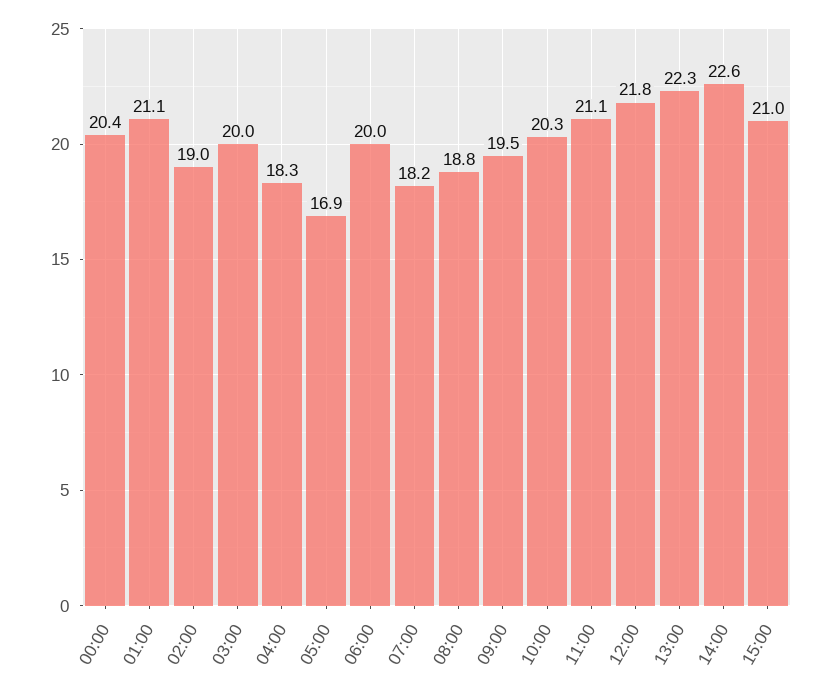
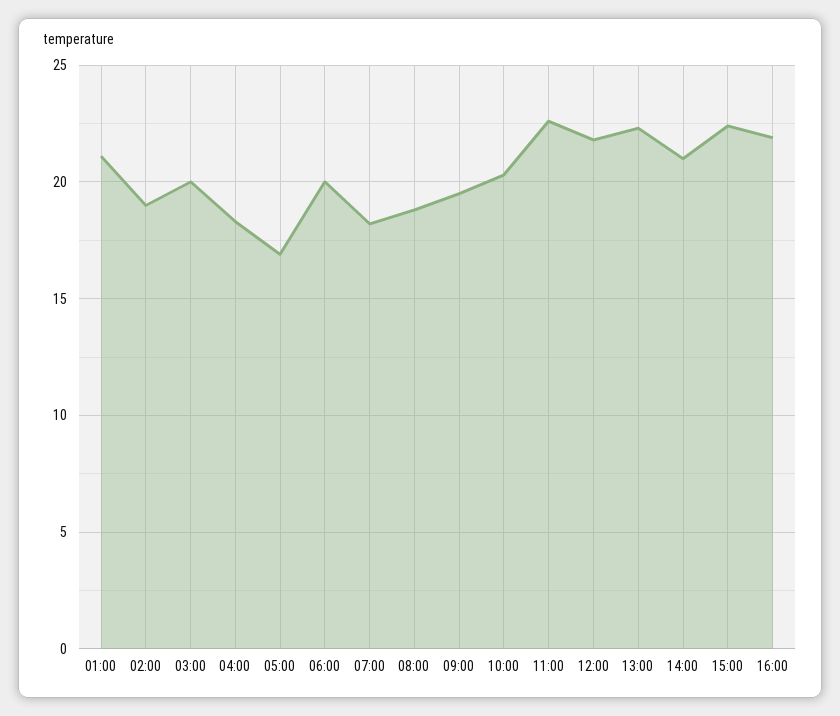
00:00: 20.4 -> none
11:00: 21.1 -> 22.5
14:00: 22.6 -> 21
15:00: 21 -> 22.5
16:00: none -> 22

